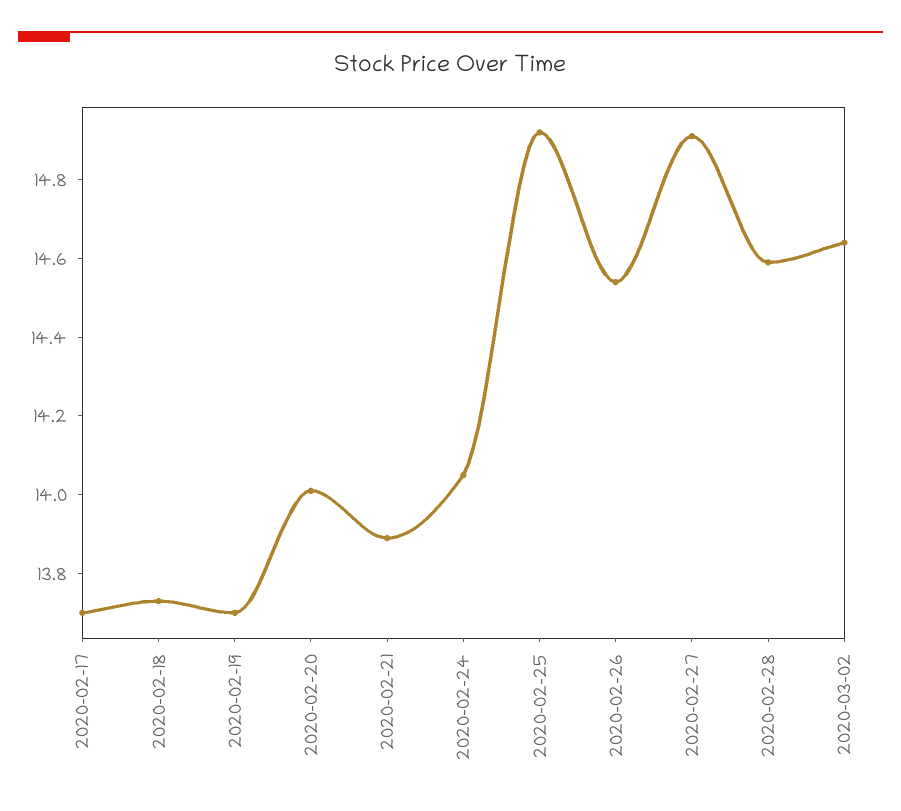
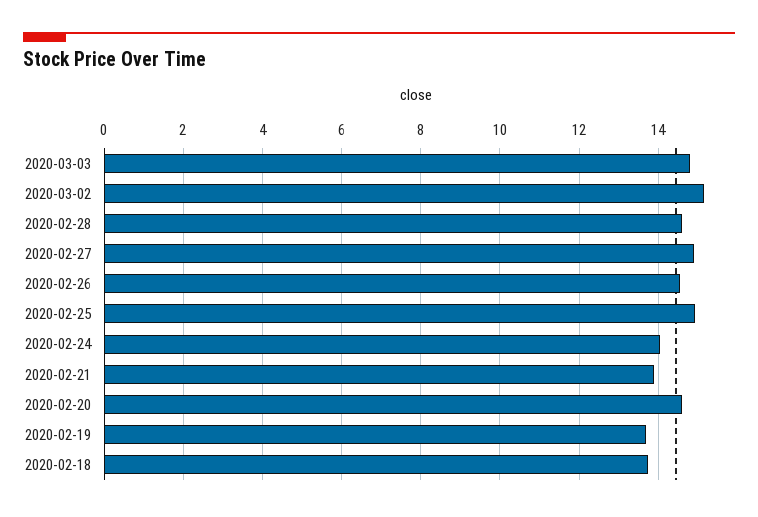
2020-02-17: 13.7 -> none
2020-02-20: 14 -> 14.6
2020-03-02: 14.65 -> 15.2
2020-03-03: none -> 14.8

